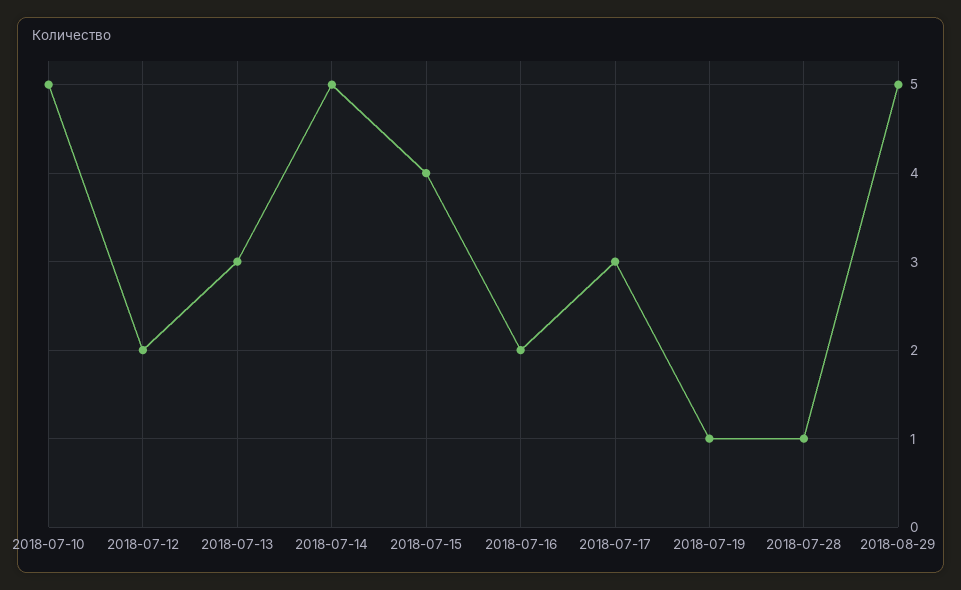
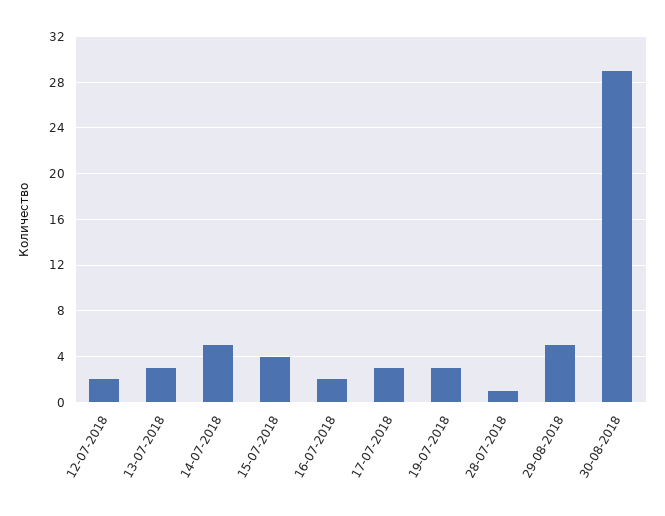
2018-07-10: 5 -> none
2018-07-19: 1 -> 3
30-08-2018: none -> 29

